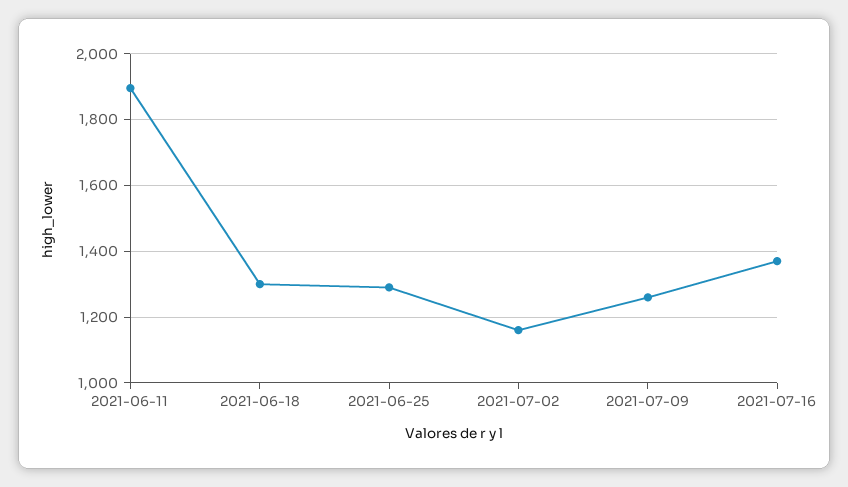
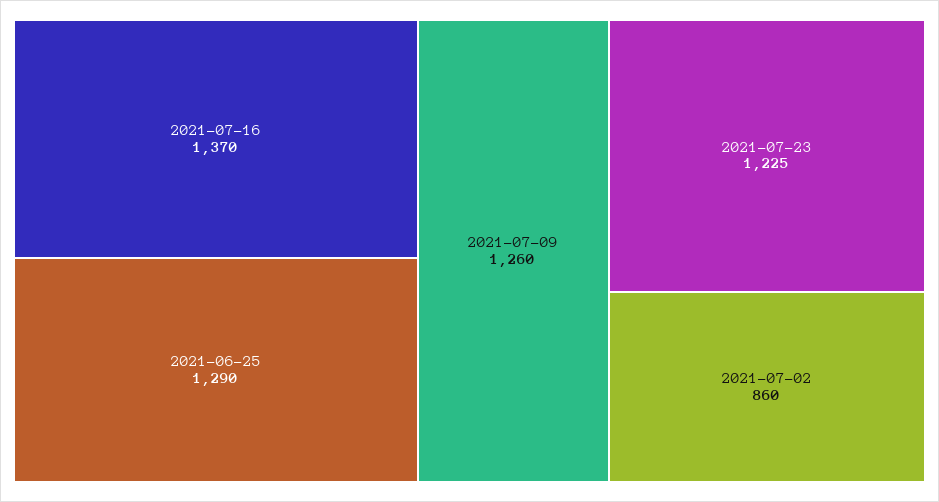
2021-06-11: 1900 -> none
2021-06-18: 1300 -> none
2021-07-02: 1160 -> 860
2021-07-23: none -> 1225

